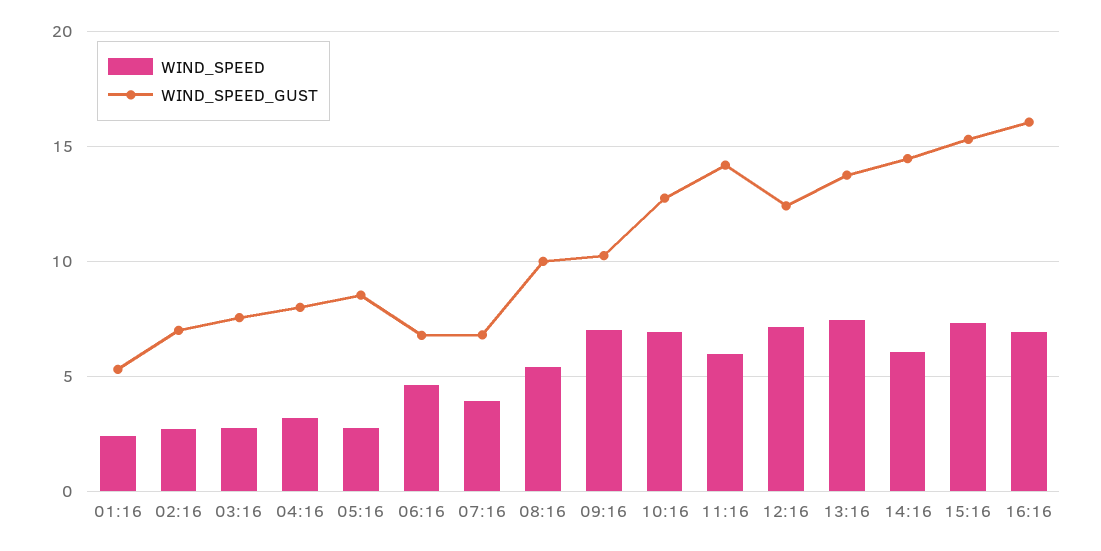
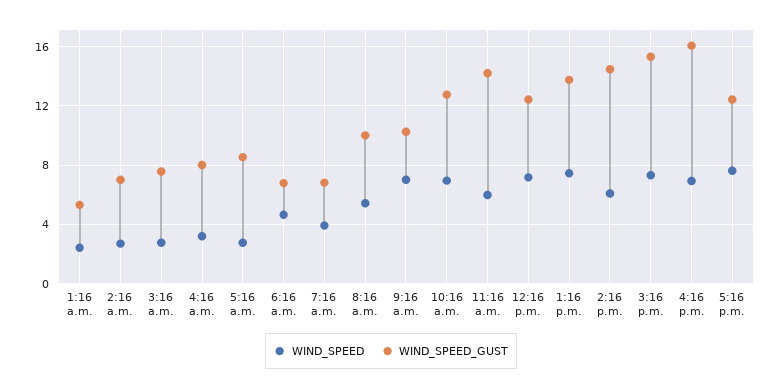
WIND_SPEED, 5:16 p.m.: none -> 7.5
WIND_SPEED_GUST, 5:16 p.m.: none -> 12.5

